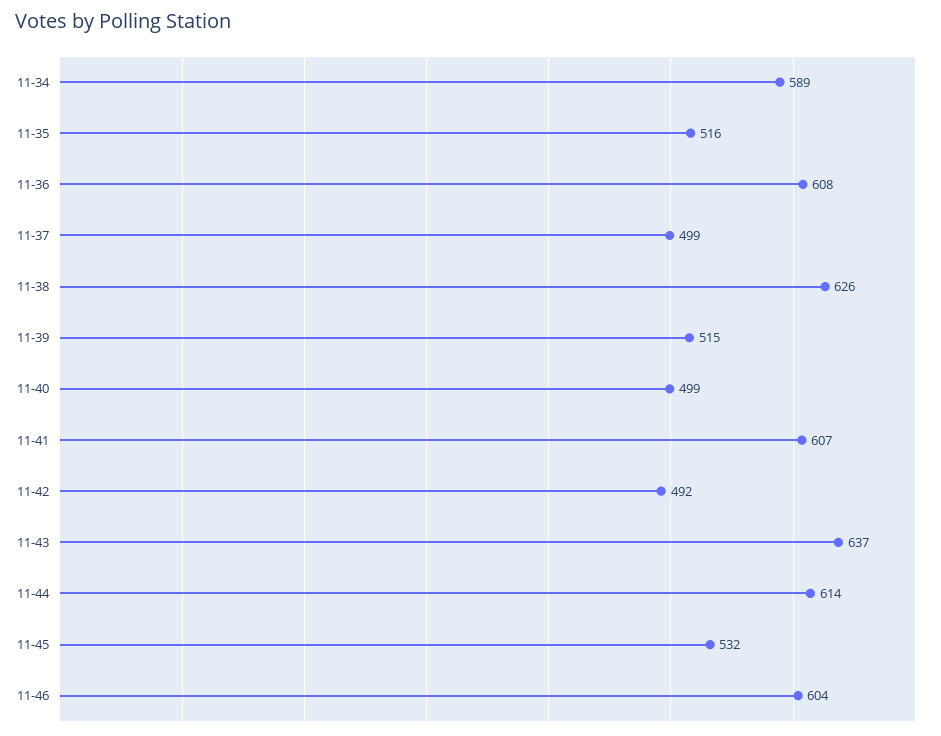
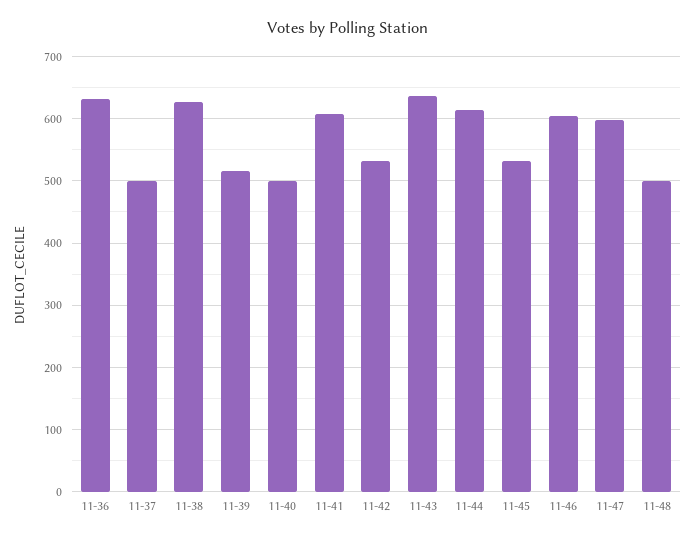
11-34: 589 -> none
11-35: 516 -> none
11-36: 608 -> 630
11-42: 492 -> 530
11-47: none -> 600
11-48: none -> 500

